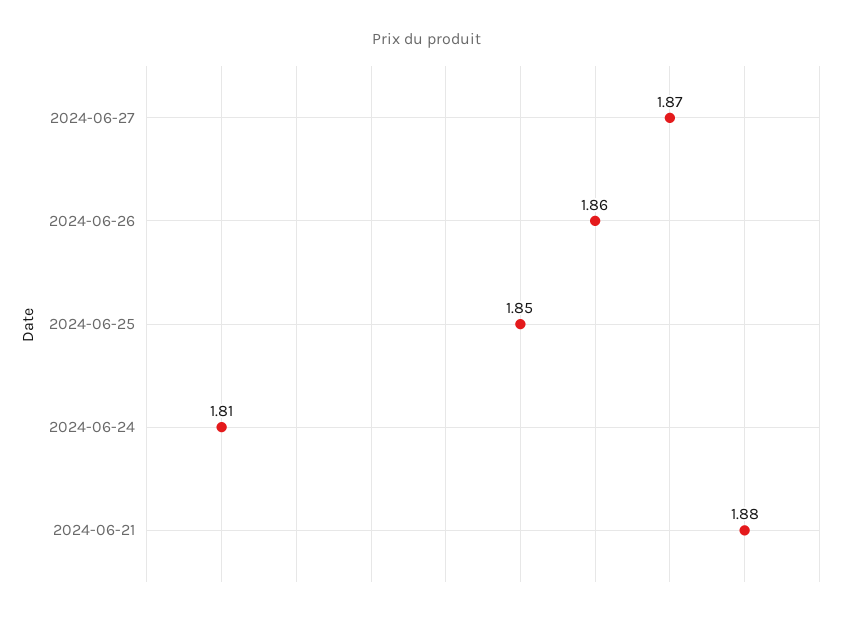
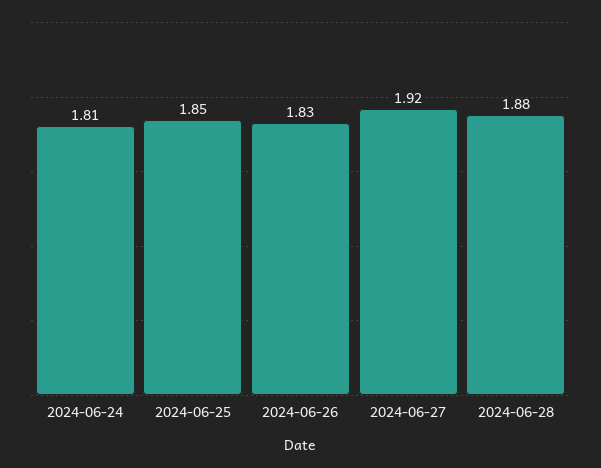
2024-06-27: 1.87 -> 1.92
2024-06-26: 1.86 -> 1.83
2024-06-21: 1.88 -> none
2024-06-28: none -> 1.88

